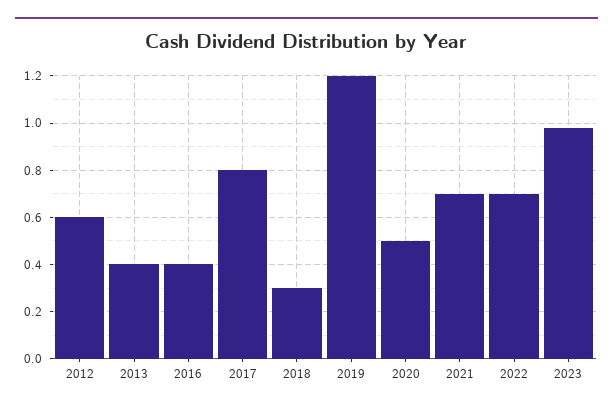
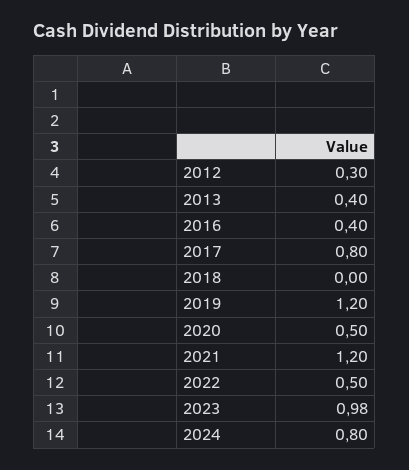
2012: 0.6 -> 0.3
2018: 0.3 -> 0
2021: 0.7 -> 1.2
2022: 0.7 -> 0.5
2024: none -> 0.8

